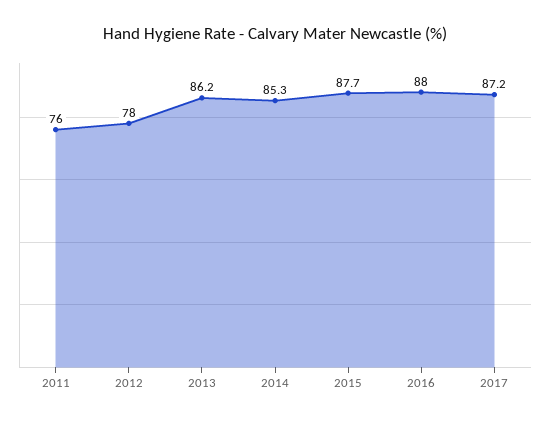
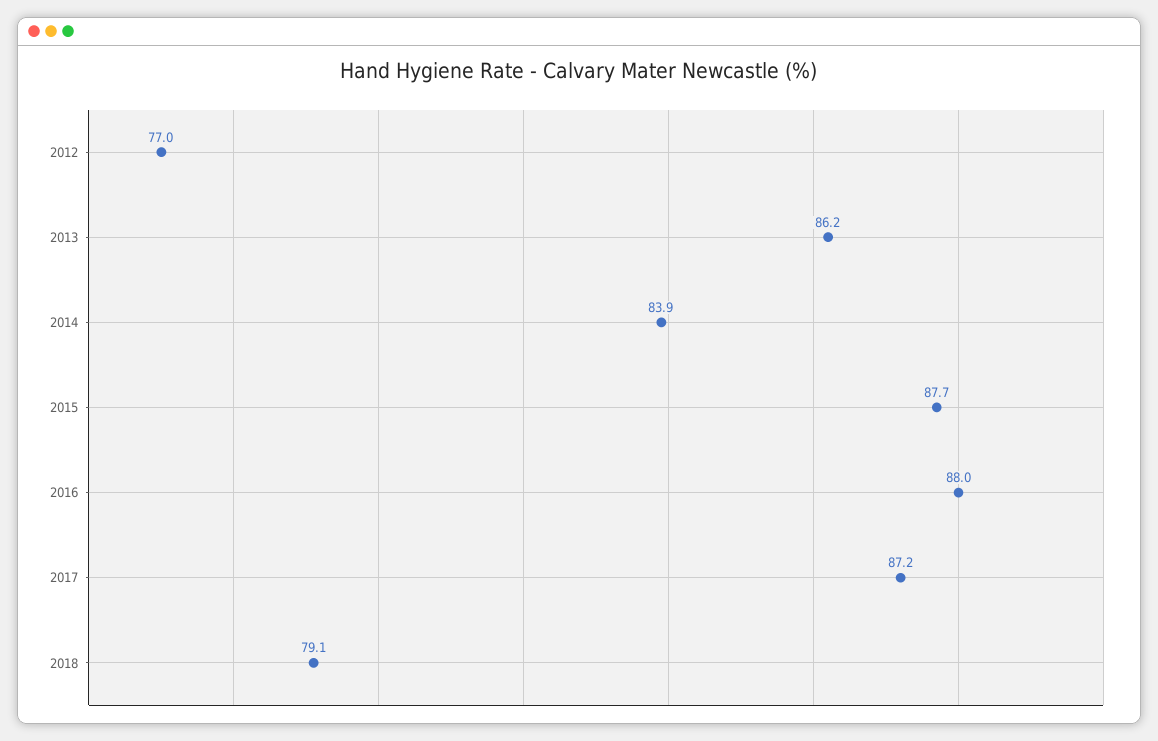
2011: 76 -> none
2012: 78 -> 77
2014: 85.3 -> 83.9
2018: none -> 79.1

